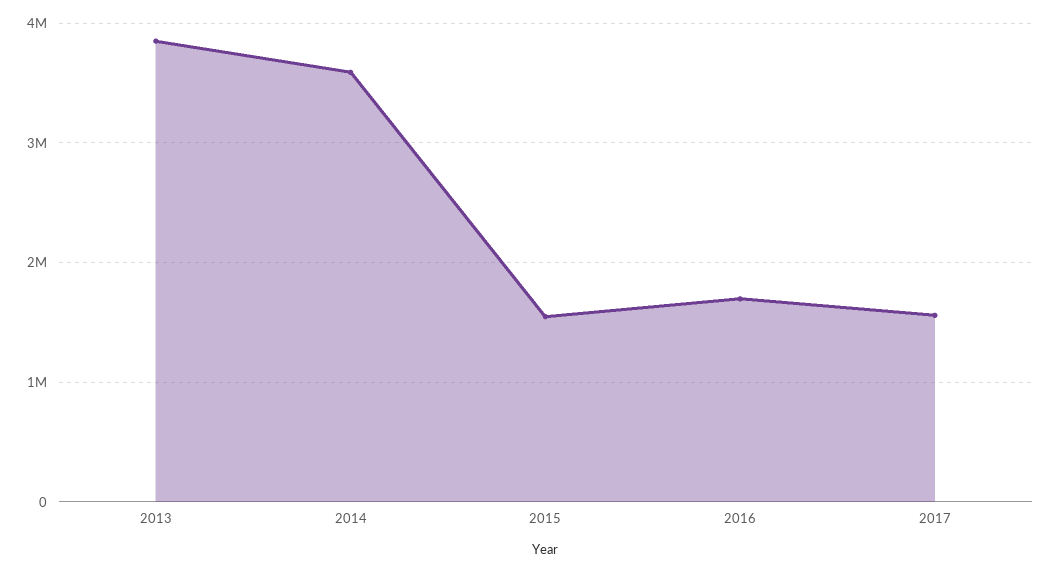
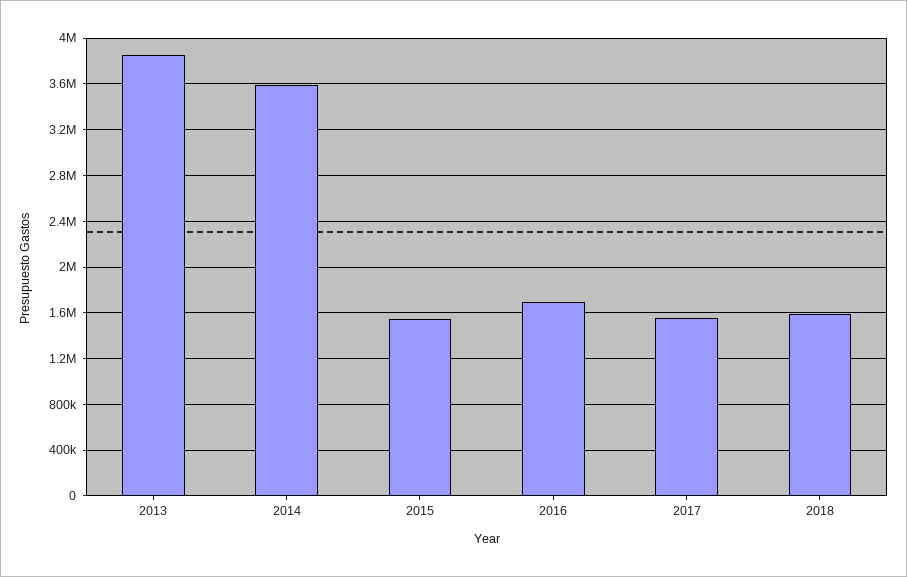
2018: none -> 1600000

